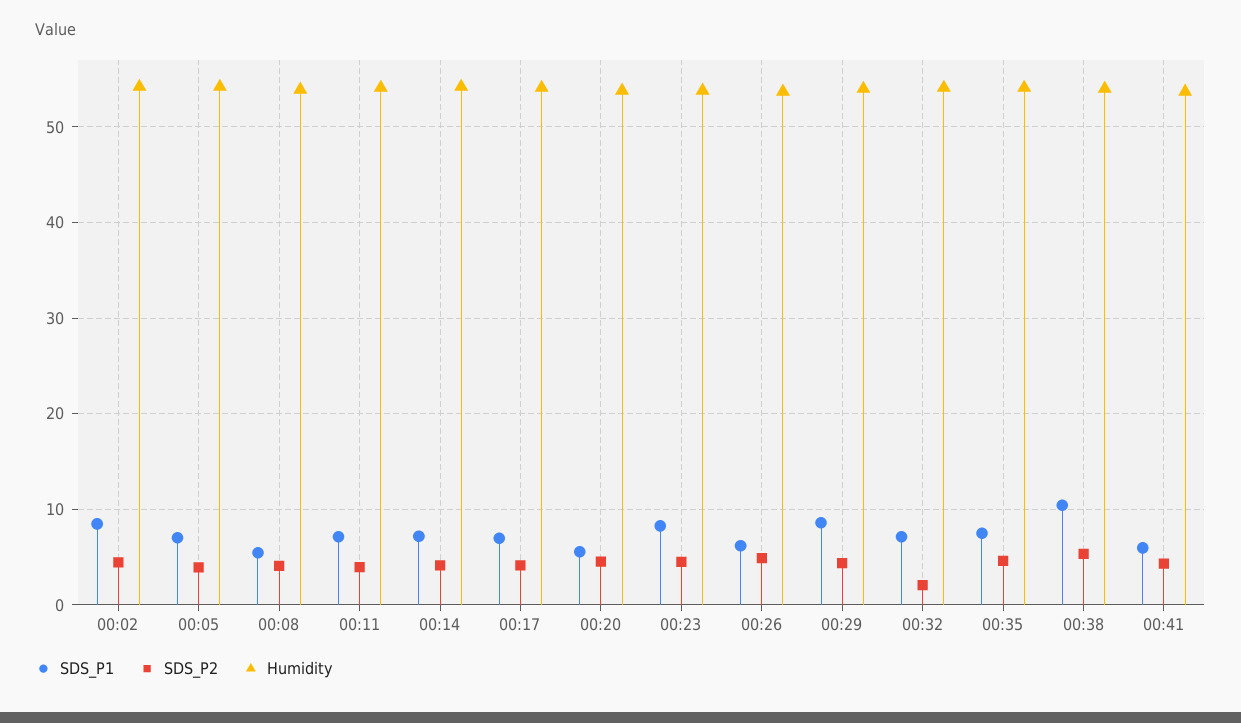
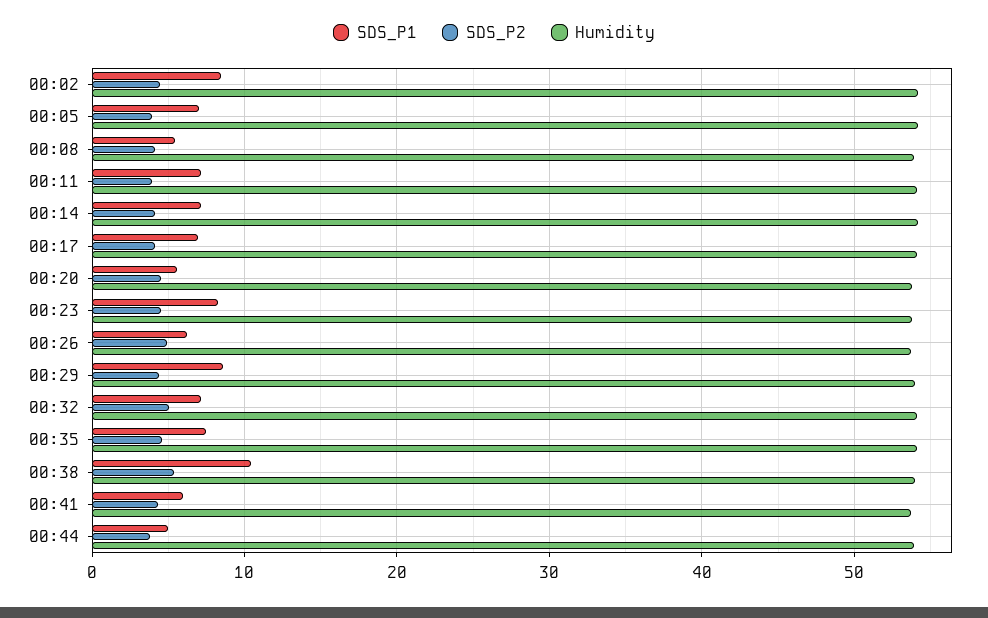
SDS_P2, 00:32: 2 -> 5
SDS_P1, 00:44: none -> 5
SDS_P2, 00:44: none -> 4
Humidity, 00:44: none -> 54

